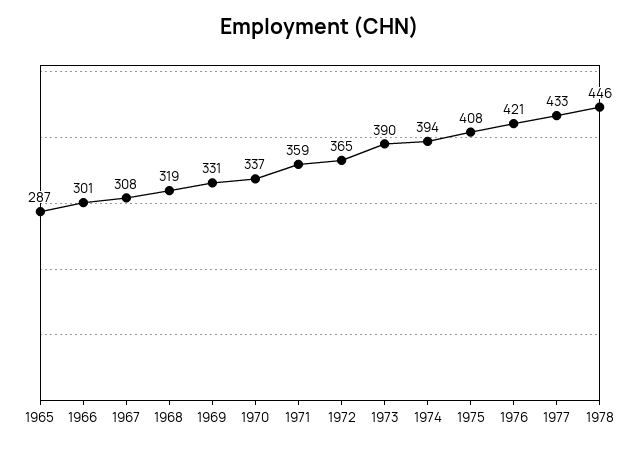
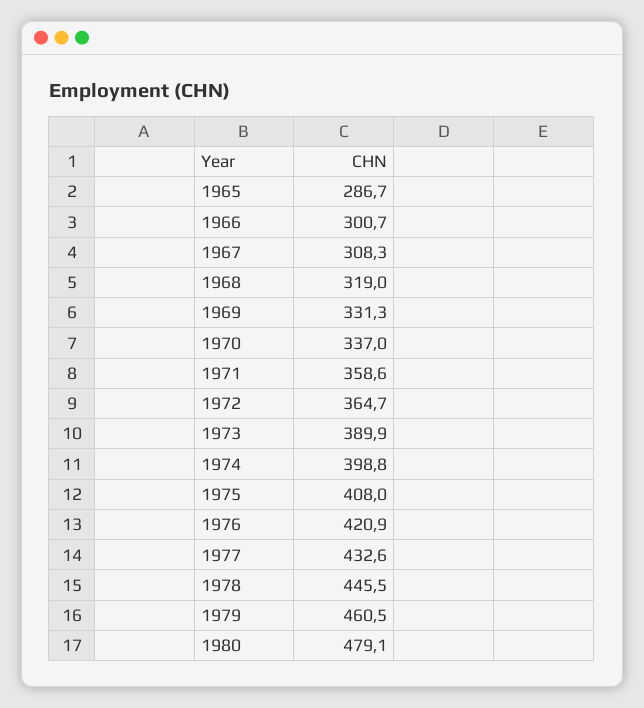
1974: 394 -> 398.8
1979: none -> 460.5
1980: none -> 479.1

